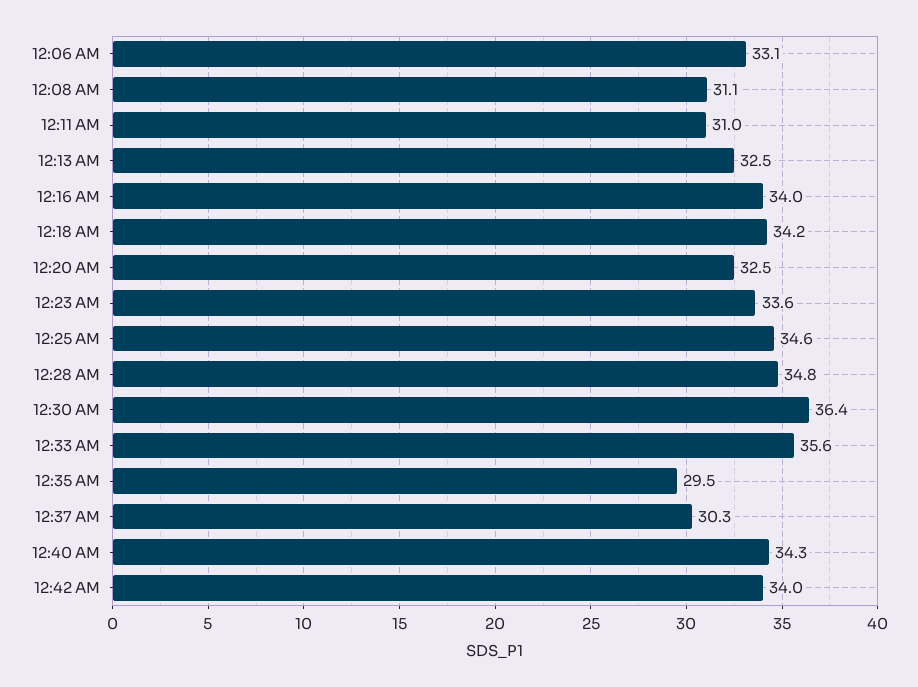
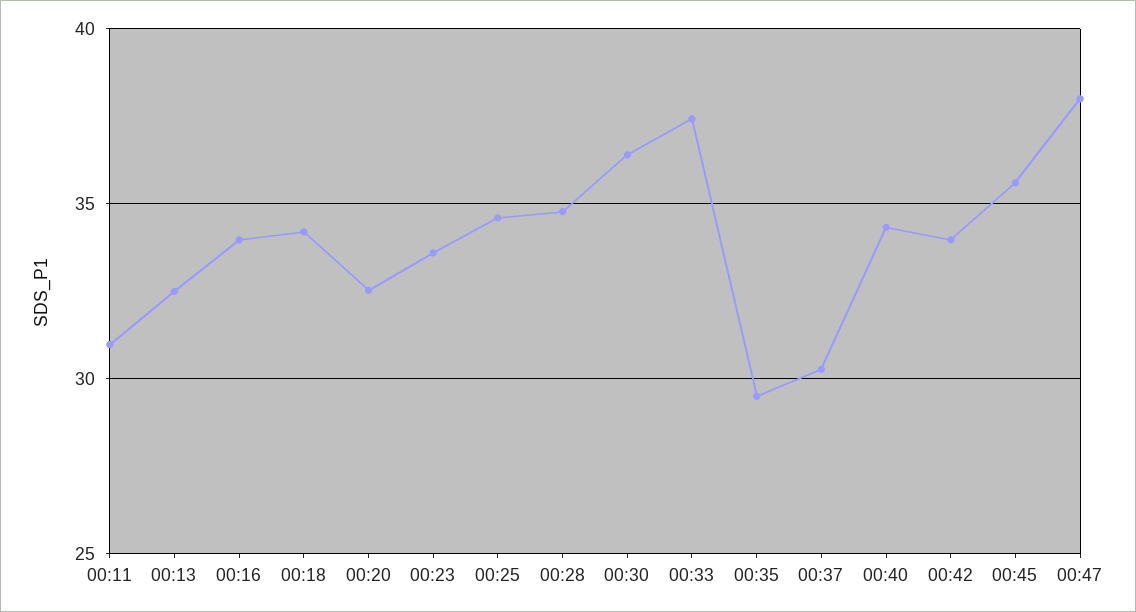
12:06 AM: 33.1 -> none
12:08 AM: 31.1 -> none
12:33 AM: 35.6 -> 37.5
00:45: none -> 35.5
00:47: none -> 38

